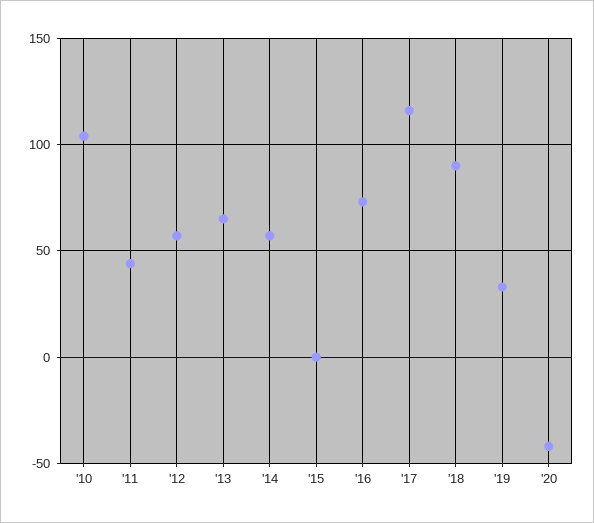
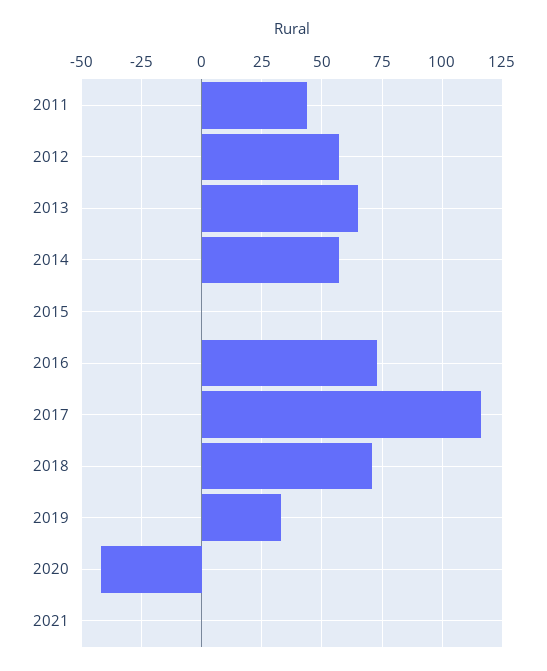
'10: 105 -> none
'18: 90 -> 70
2021: none -> 0

